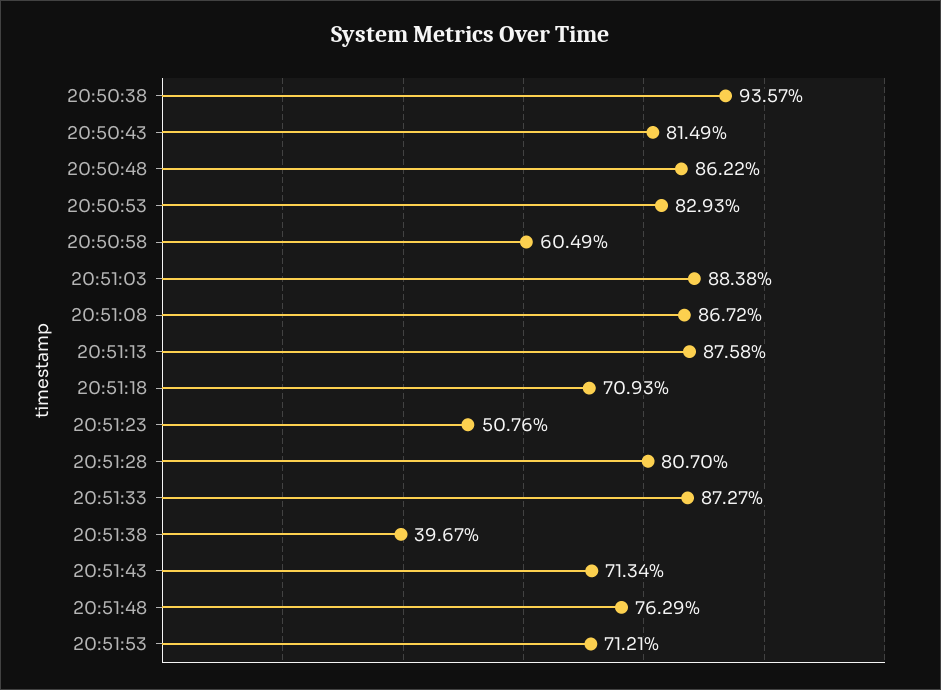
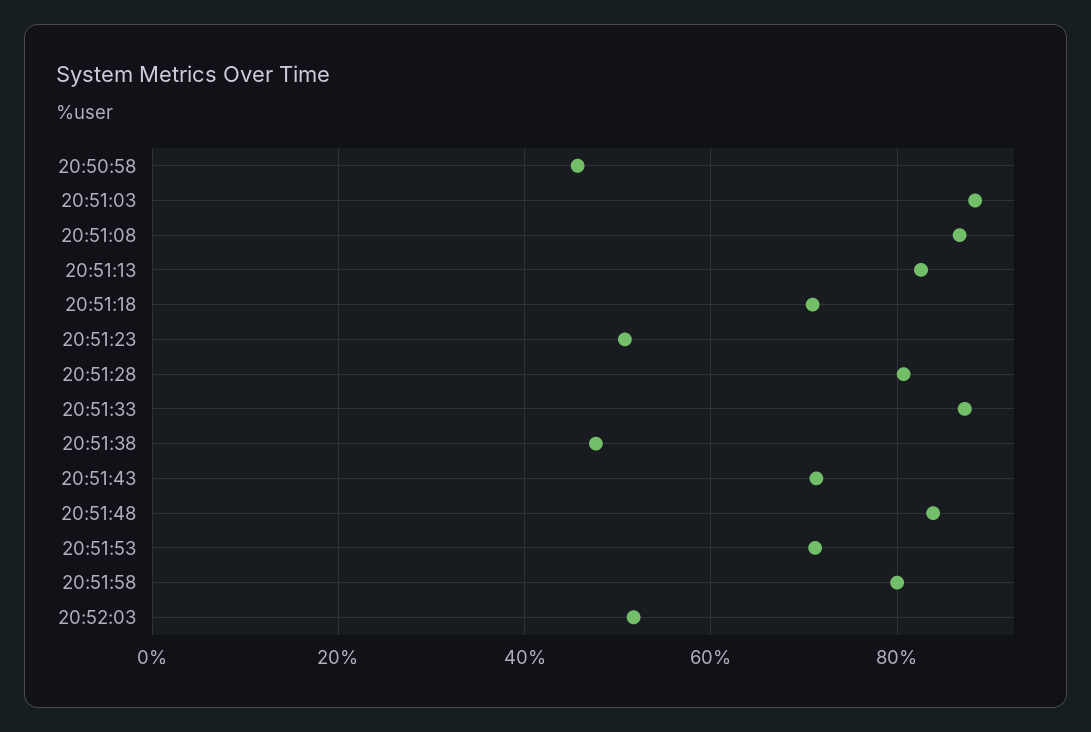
20:50:38: 93.57 -> none
20:50:43: 81.49 -> none
20:50:48: 86.22 -> none
20:50:53: 82.93 -> none
20:50:58: 60.49 -> 46
20:51:13: 87.58 -> 82
20:51:38: 39.67 -> 48
20:51:48: 76.29 -> 84
20:51:58: none -> 80
20:52:03: none -> 52

